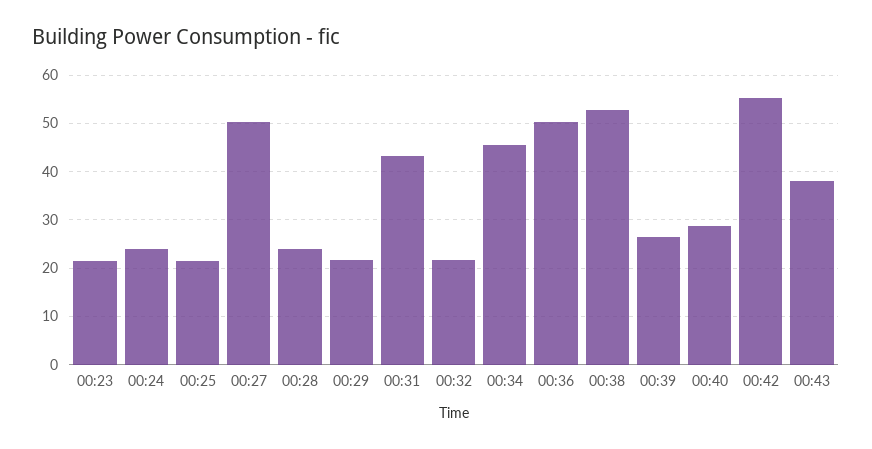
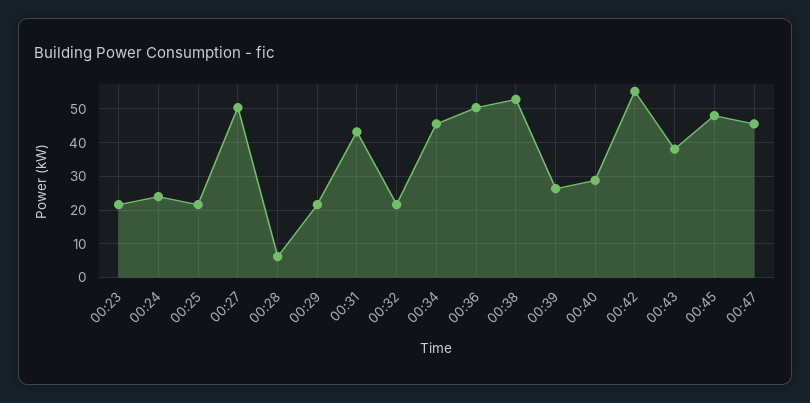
00:28: 24 -> 6
00:45: none -> 48
00:47: none -> 46

